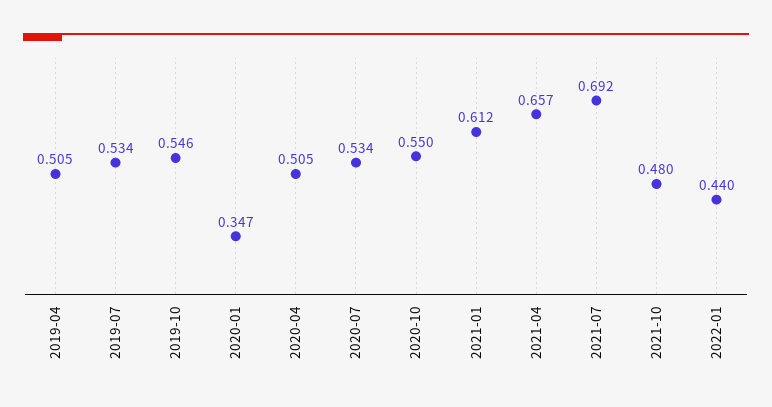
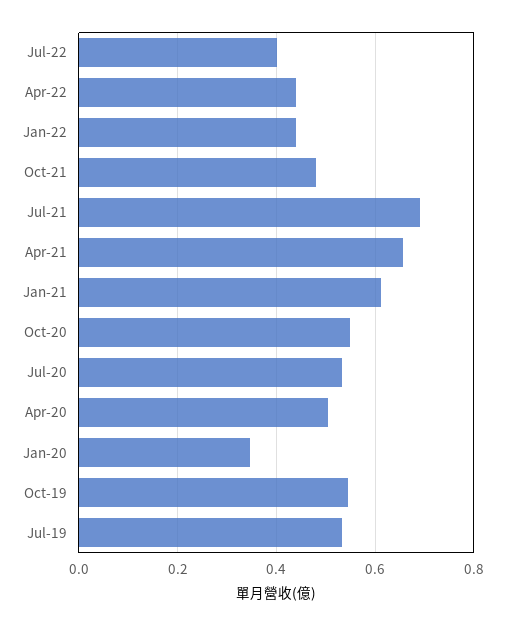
2019-04: 0.505 -> none
Jul-22: none -> 0.4
Apr-22: none -> 0.44

